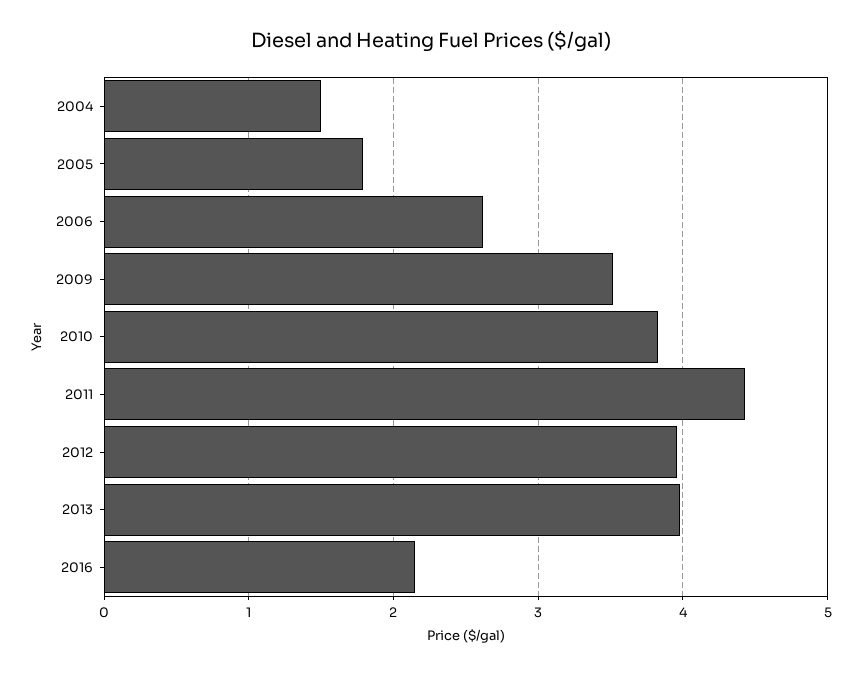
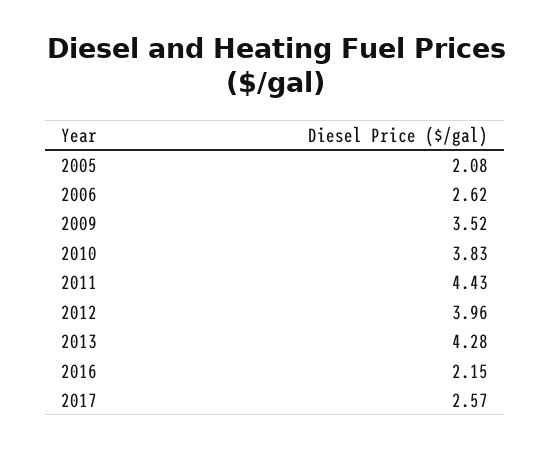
2004: 1.5 -> none
2005: 1.8 -> 2.08
2013: 4 -> 4.28
2017: none -> 2.57

